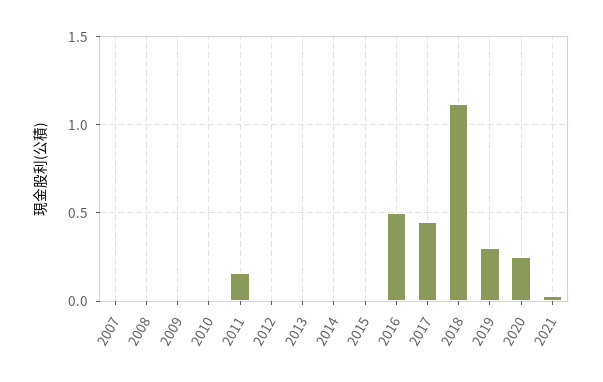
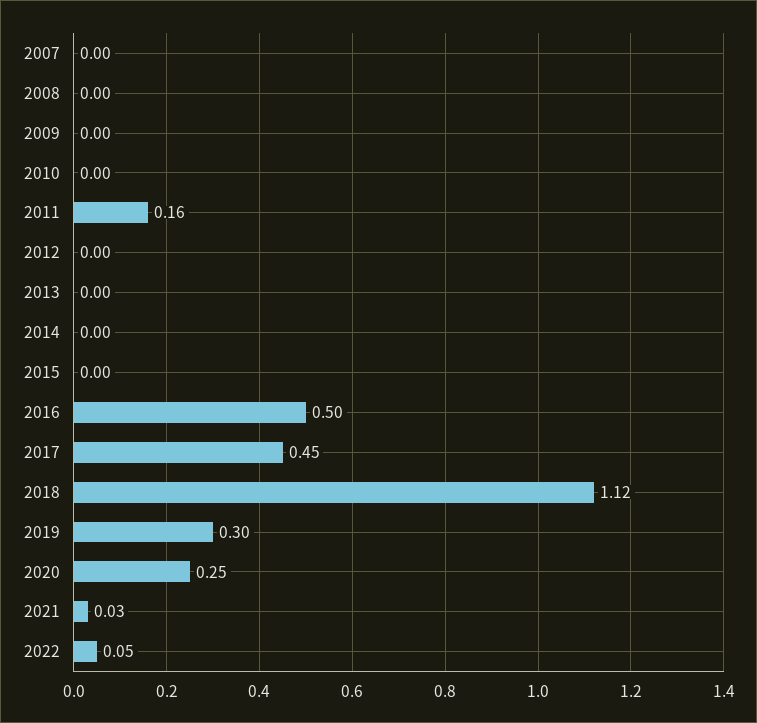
2022: none -> 0.05

